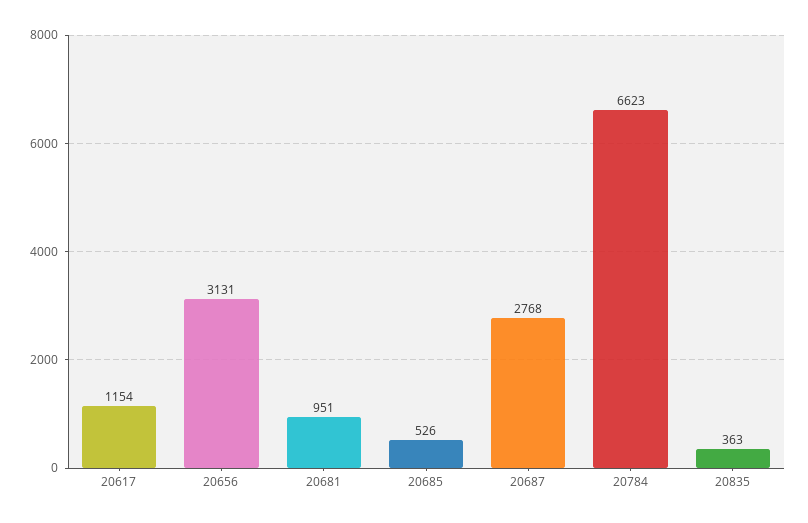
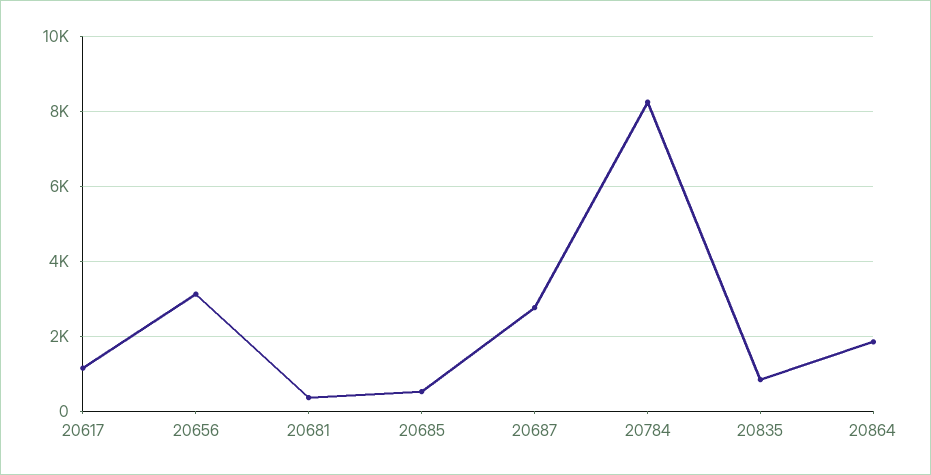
20681: 951 -> 400
20784: 6623 -> 8200
20835: 363 -> 800
20864: none -> 1800

